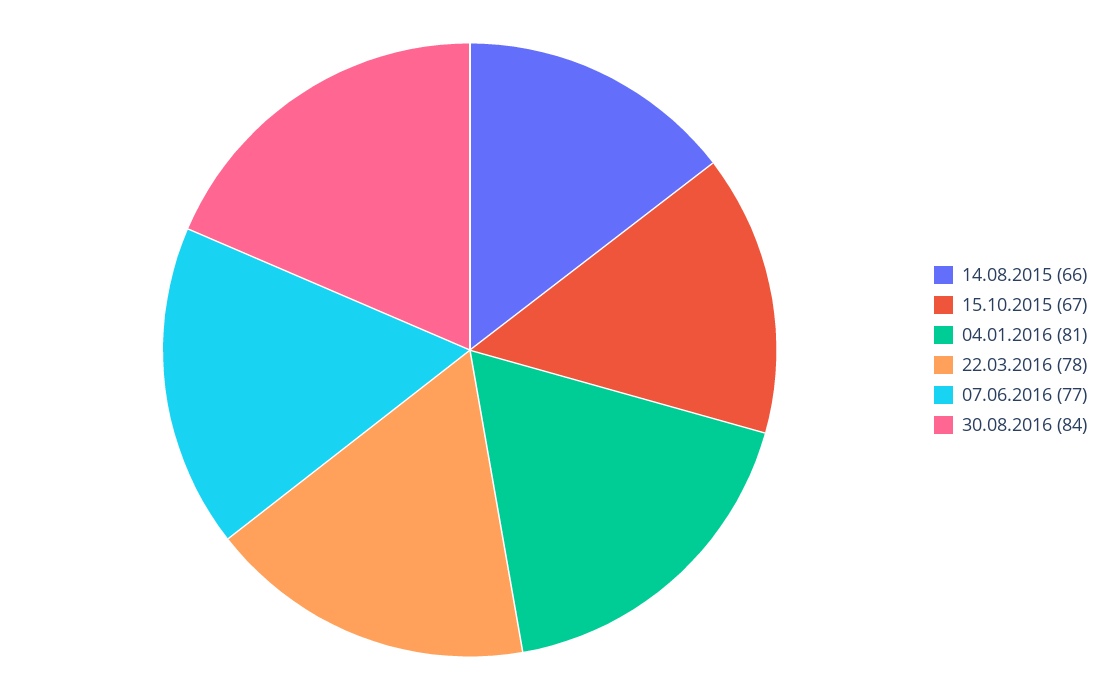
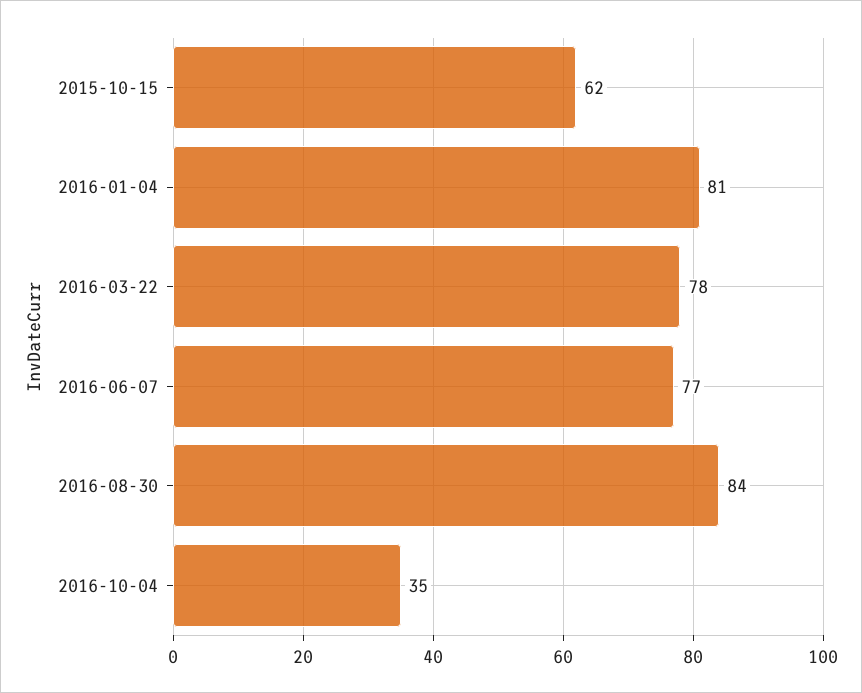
14.08.2015: 66 -> none
15.10.2015: 67 -> 62
2016-10-04: none -> 35

